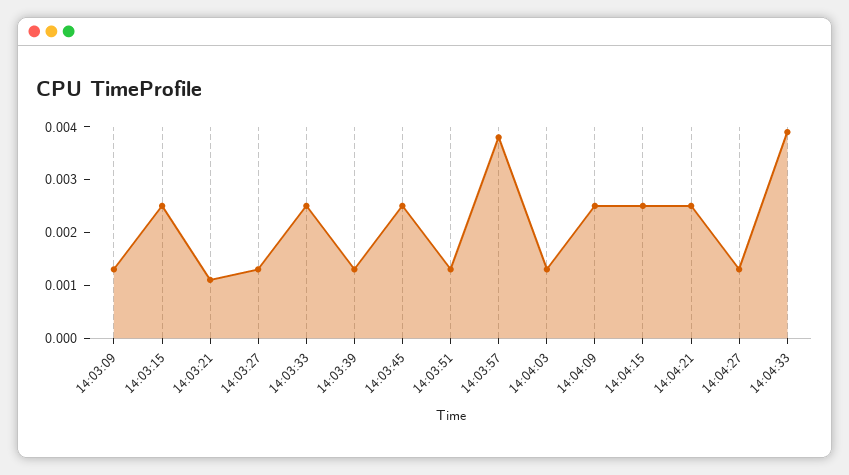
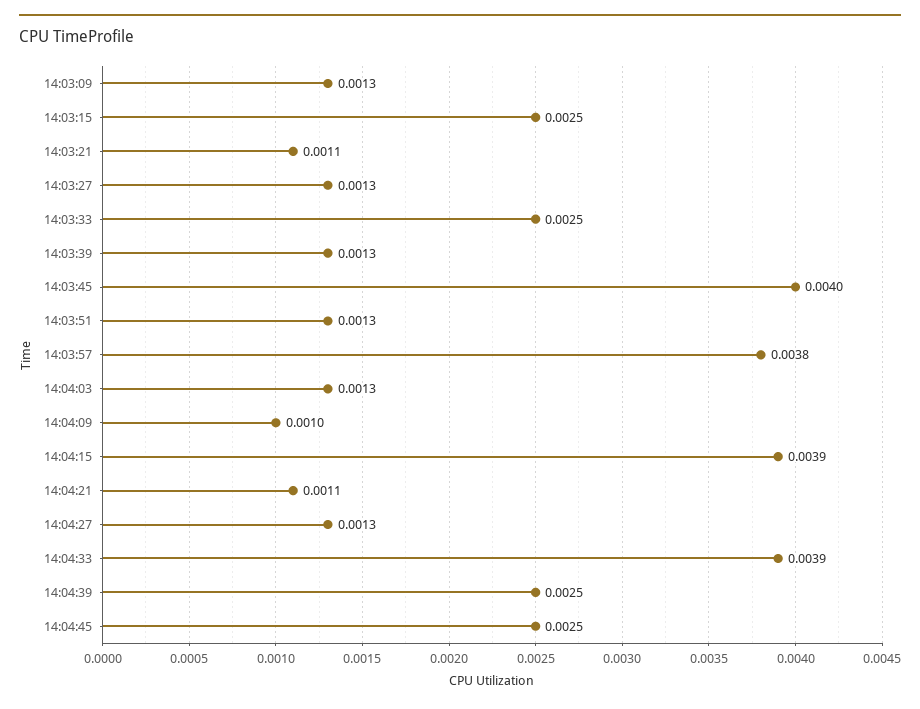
14:03:45: 0.0025 -> 0.004
14:04:09: 0.0025 -> 0.001
14:04:15: 0.0025 -> 0.0039
14:04:21: 0.0025 -> 0.0011
14:04:39: none -> 0.0025
14:04:45: none -> 0.0025

